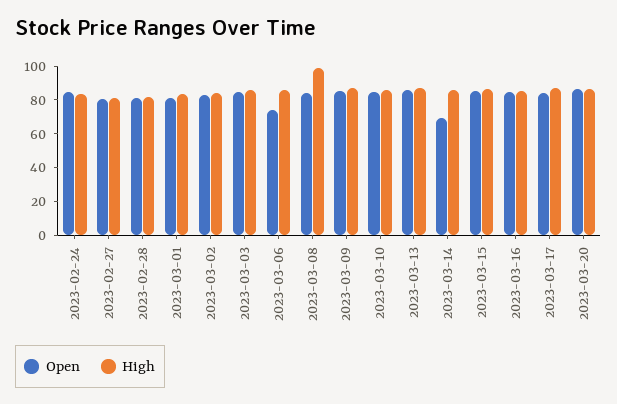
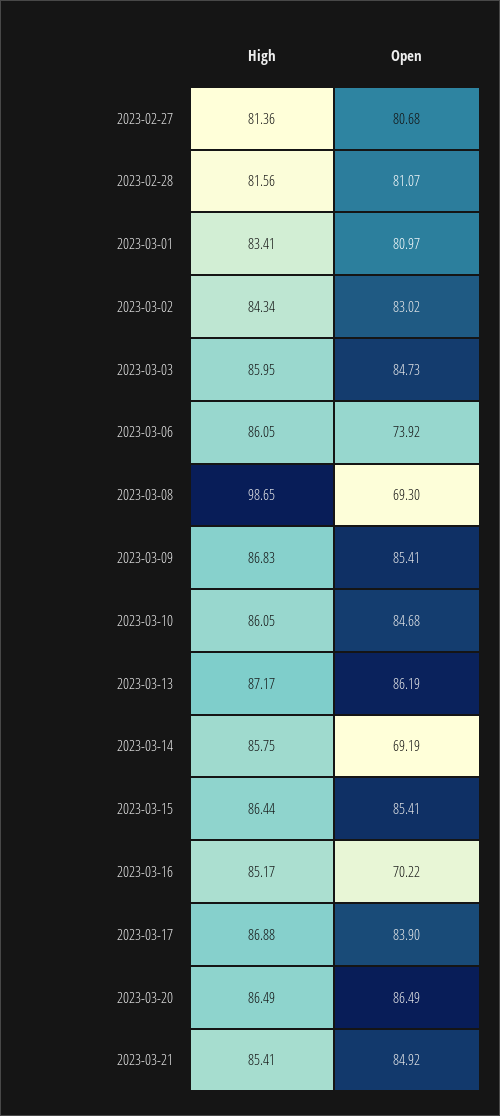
Open, 2023-02-24: 85 -> none
High, 2023-02-24: 85 -> none
Open, 2023-03-08: 85 -> 69.3
Open, 2023-03-16: 85 -> 70.22
High, 2023-03-21: none -> 85.41
Open, 2023-03-21: none -> 84.92

